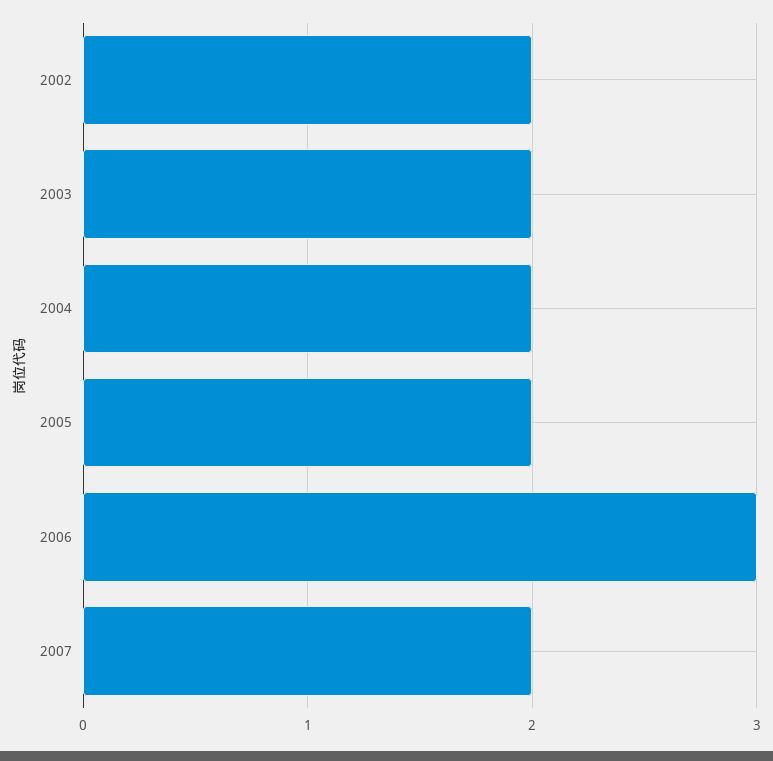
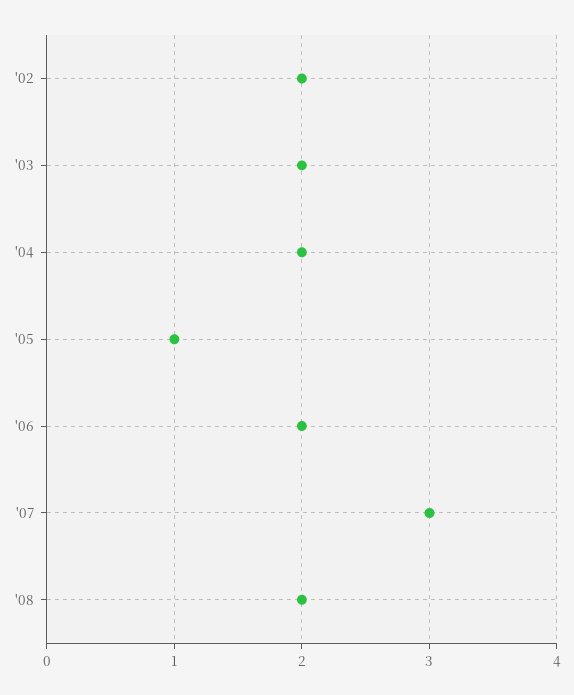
2005: 2 -> 1
2006: 3 -> 2
2007: 2 -> 3
'08: none -> 2

